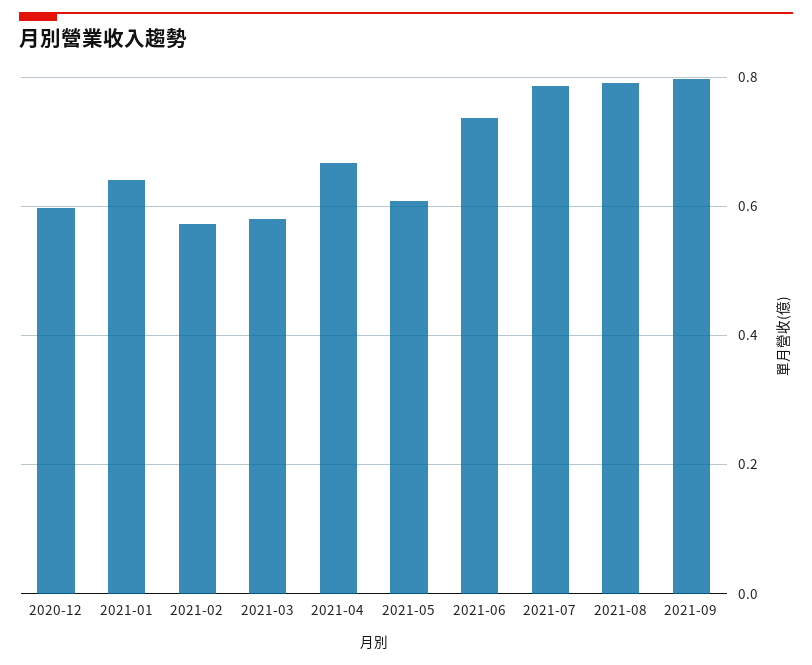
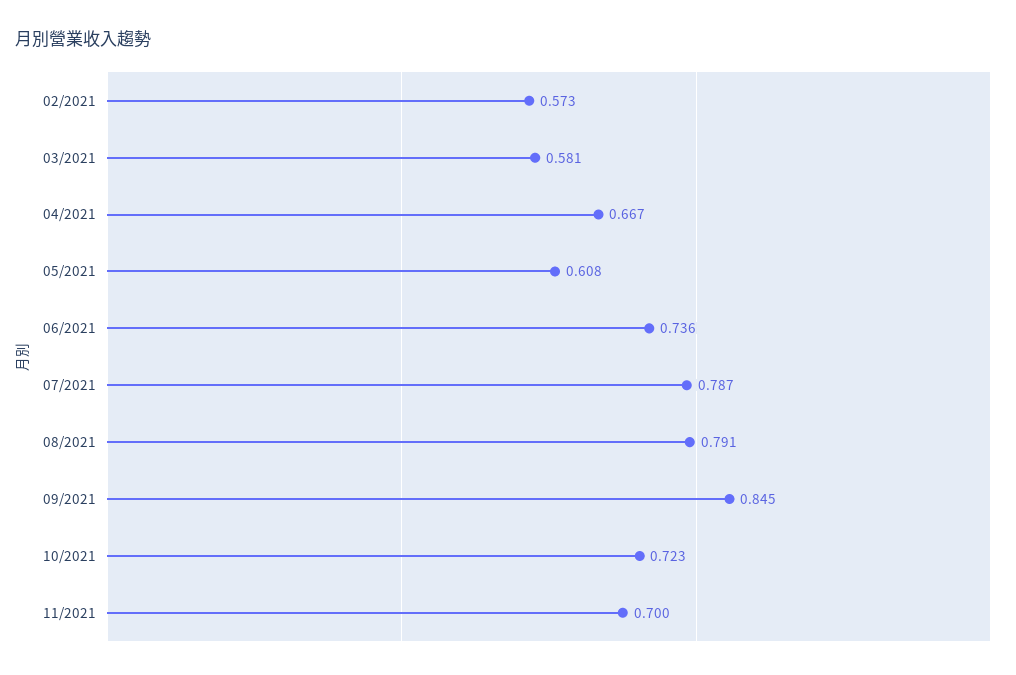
2020-12: 0.6 -> none
2021-01: 0.64 -> none
2021-09: 0.8 -> 0.845
10/2021: none -> 0.723
11/2021: none -> 0.7

